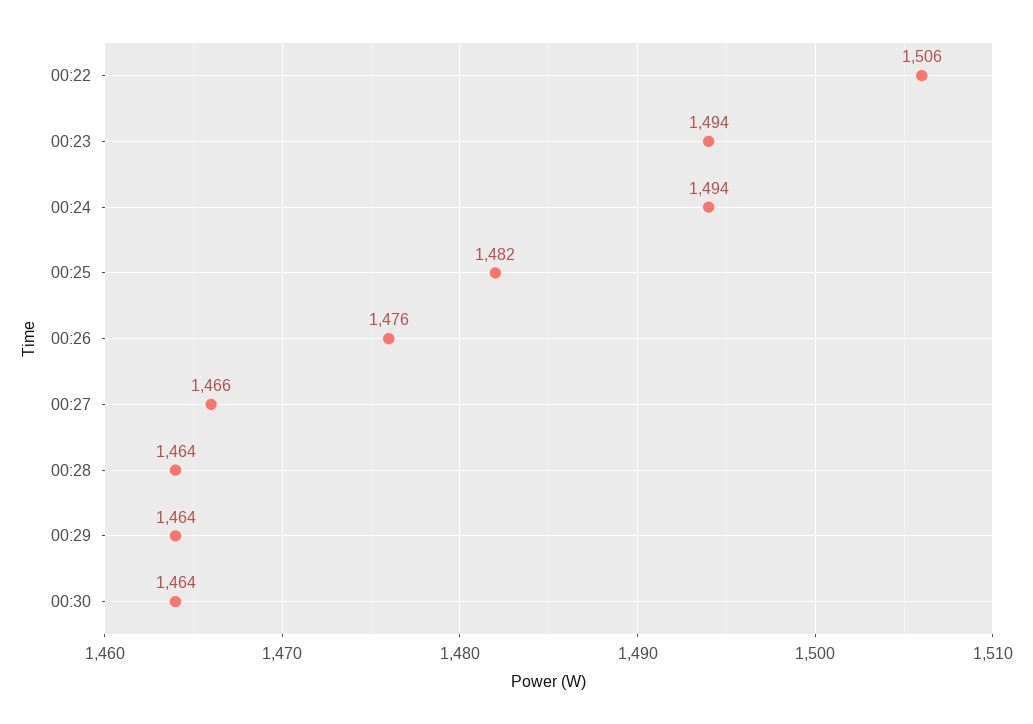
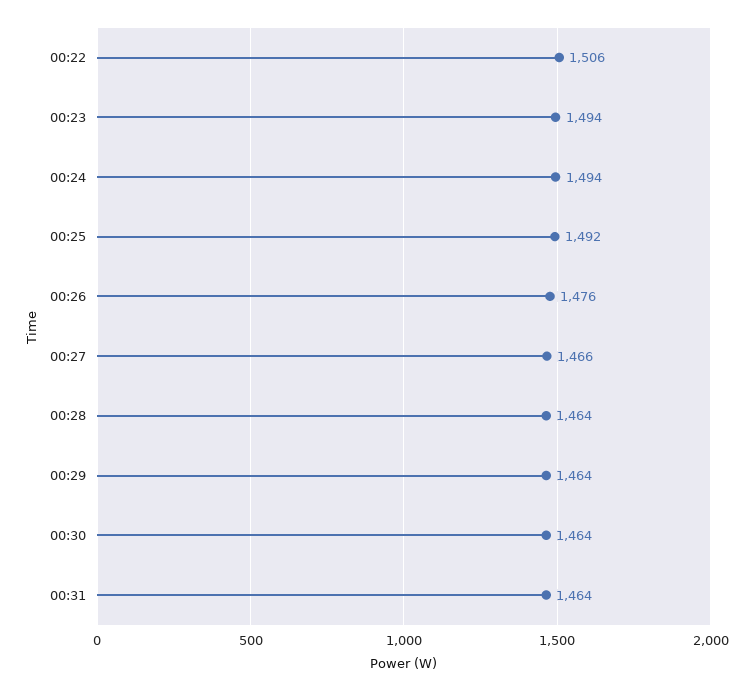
00:25: 1482 -> 1492
00:31: none -> 1464

